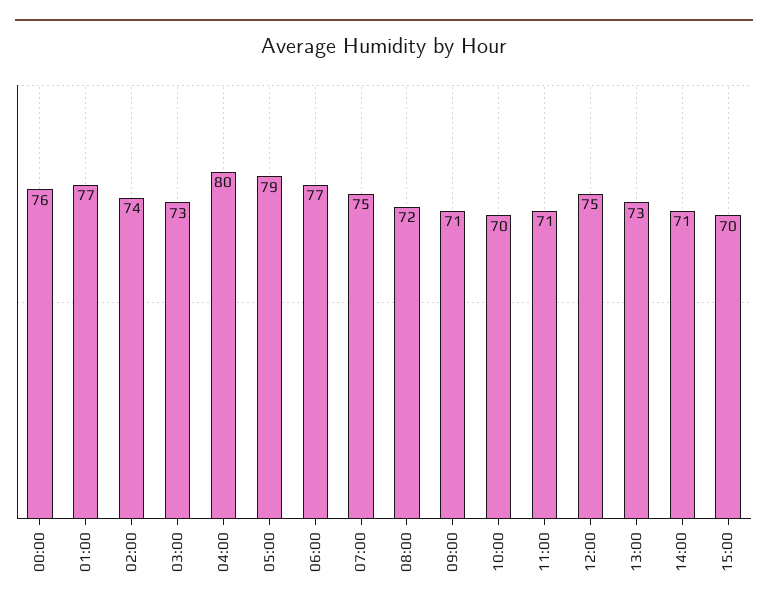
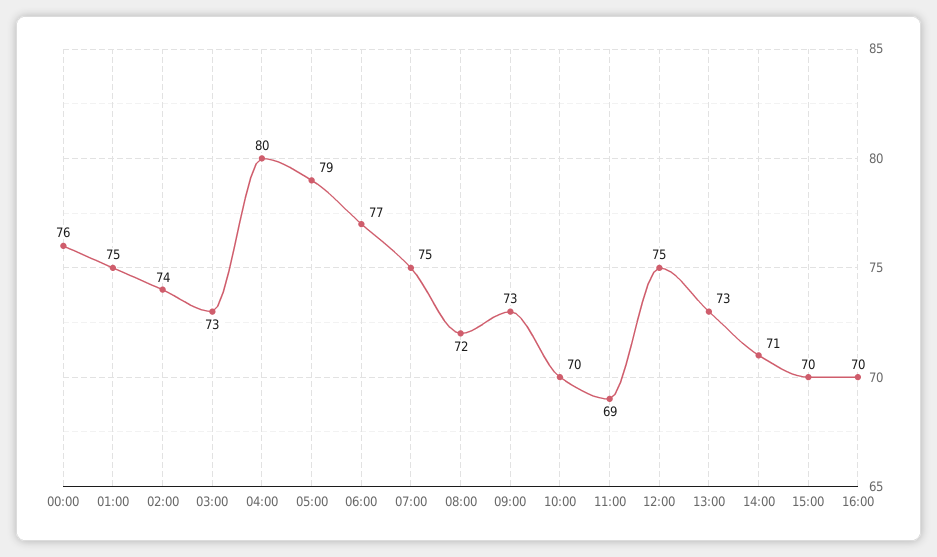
01:00: 77 -> 75
09:00: 71 -> 73
11:00: 71 -> 69
16:00: none -> 70

